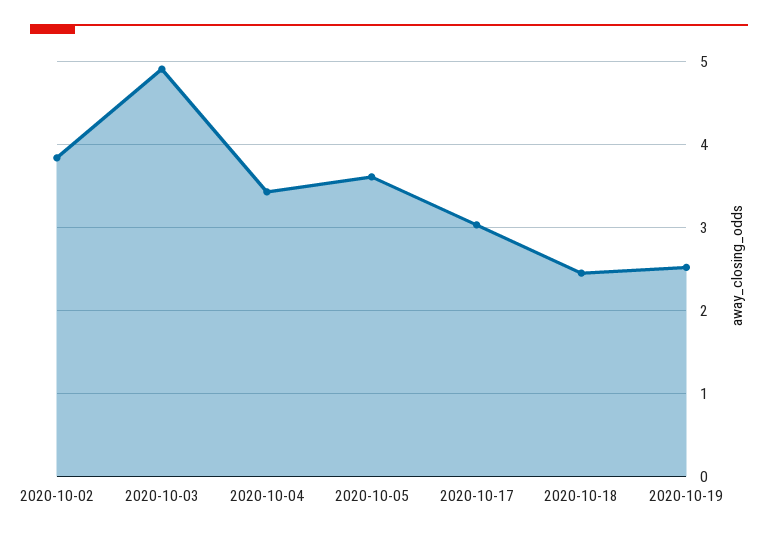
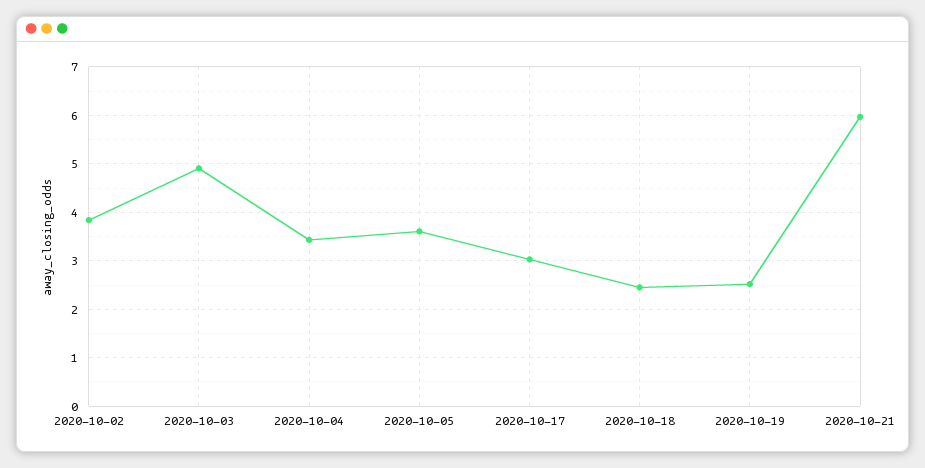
2020-10-21: none -> 6

